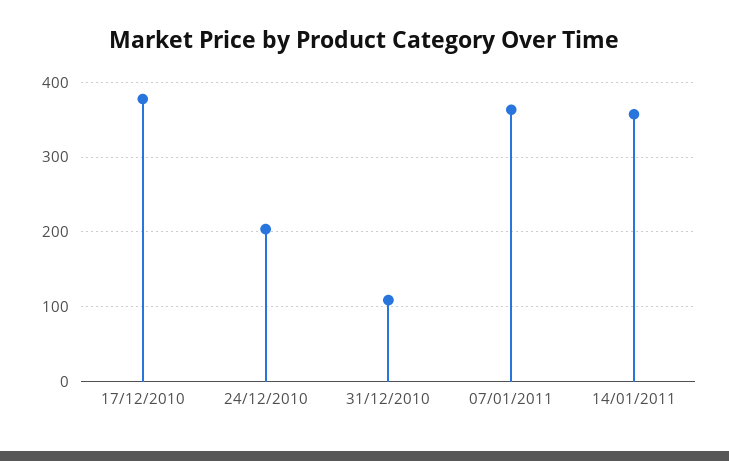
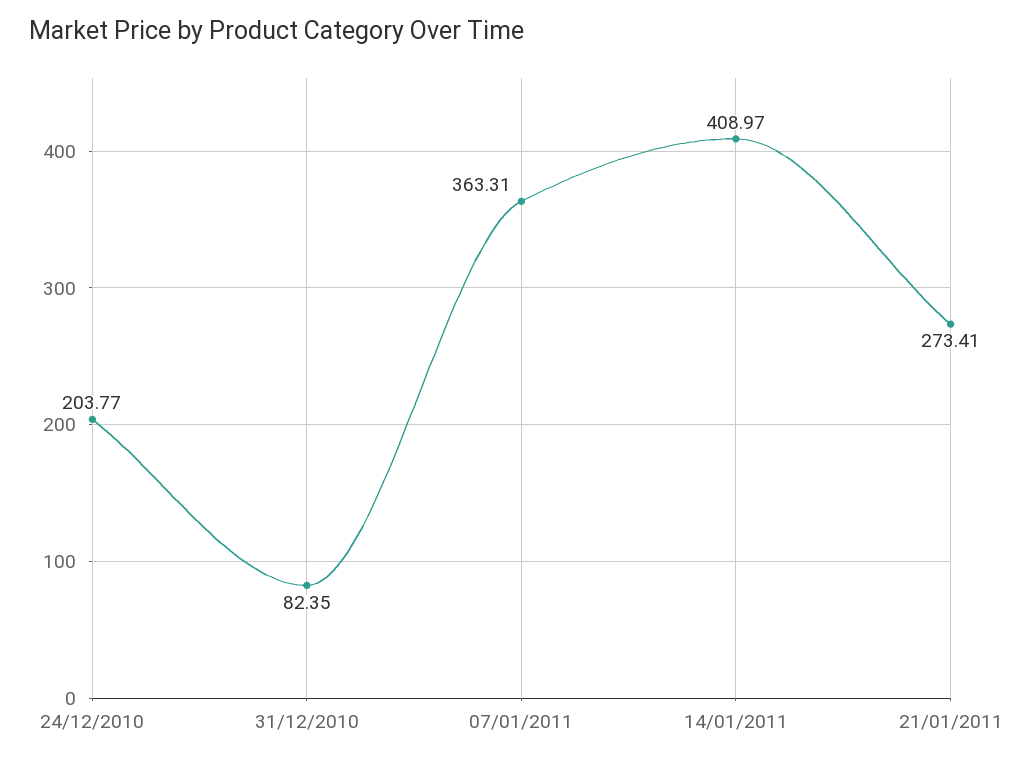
17/12/2010: 380 -> none
31/12/2010: 110 -> 82.35
14/01/2011: 360 -> 408.97
21/01/2011: none -> 273.41

